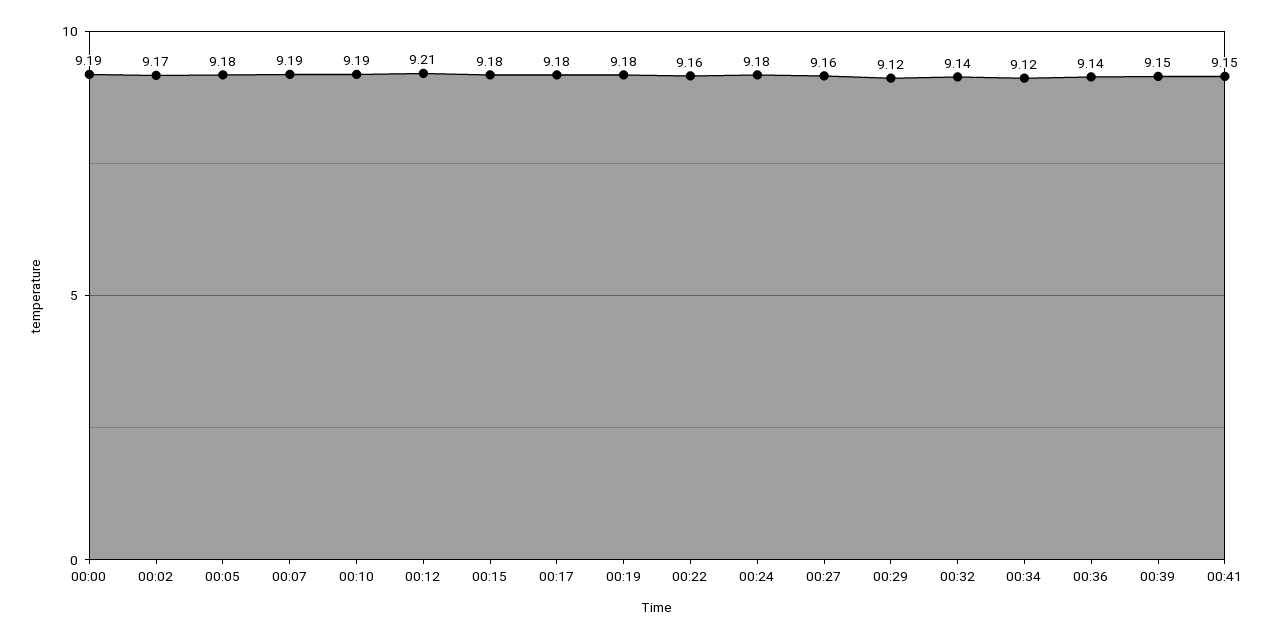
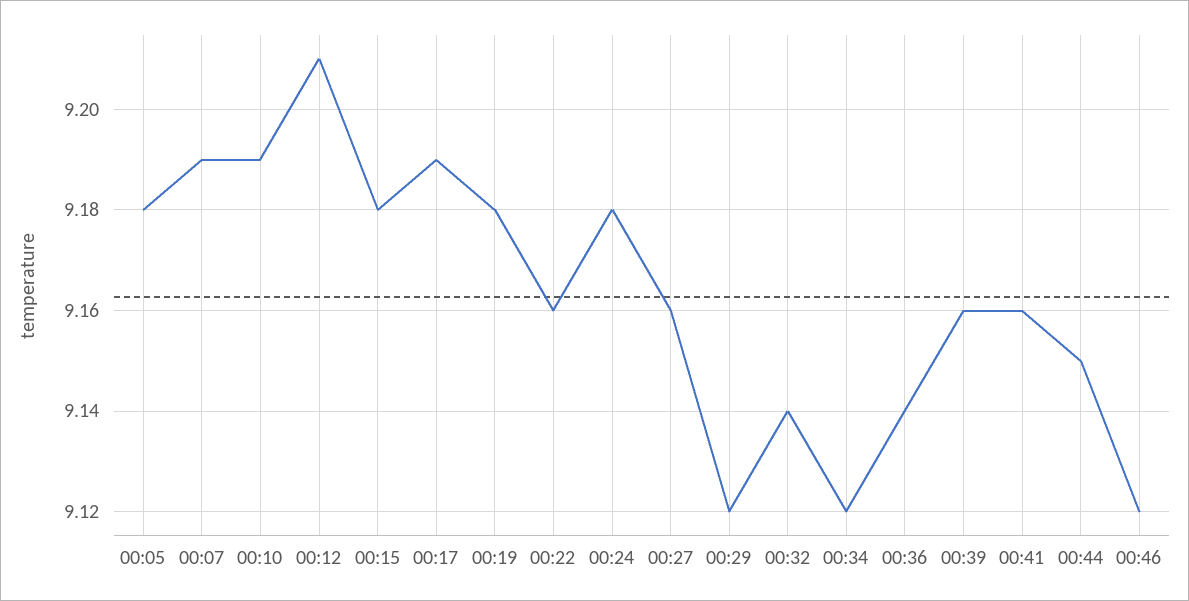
00:00: 9.19 -> none
00:02: 9.17 -> none
00:17: 9.18 -> 9.19
00:39: 9.15 -> 9.16
00:41: 9.15 -> 9.16
00:44: none -> 9.15
00:46: none -> 9.12

